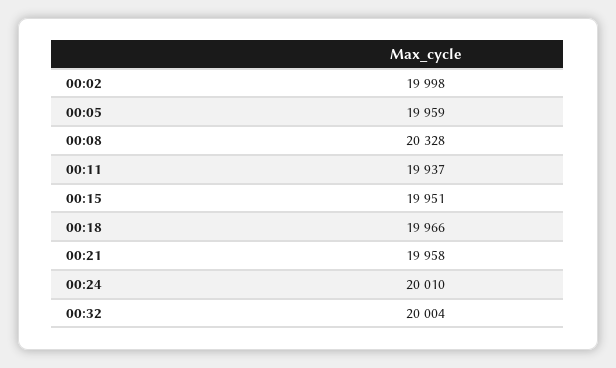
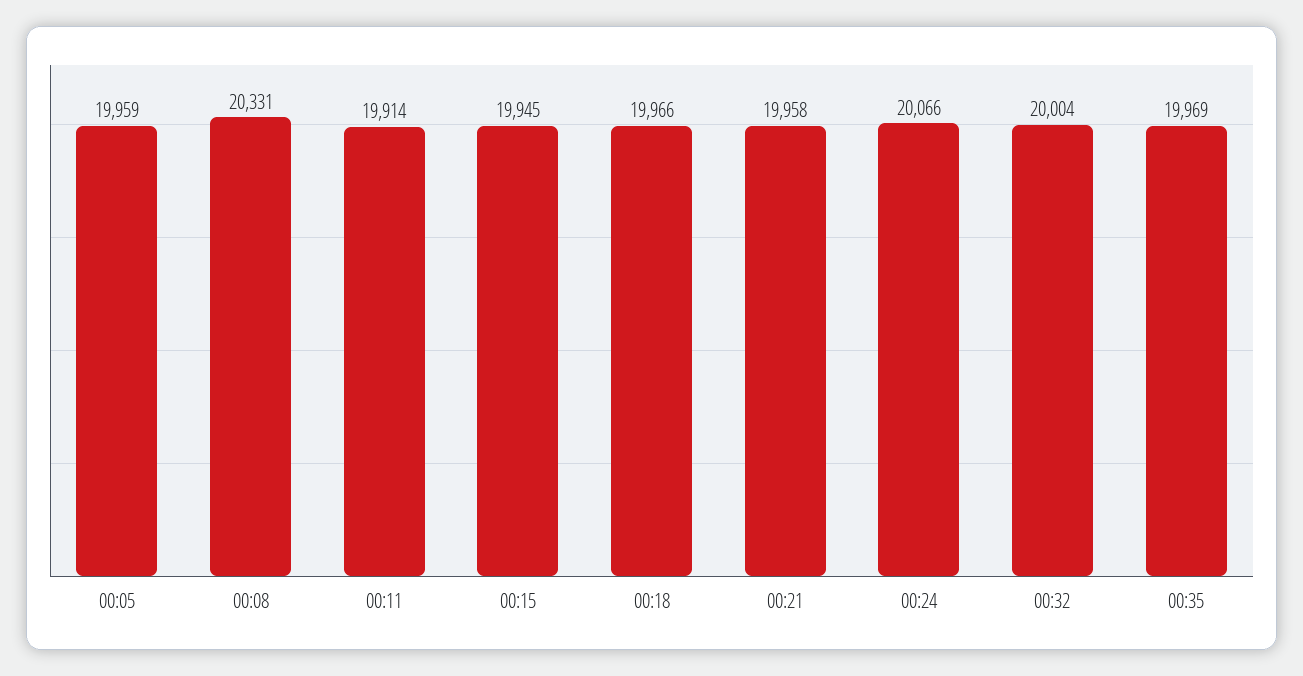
00:02: 19998 -> none
00:08: 20328 -> 20331
00:11: 19937 -> 19914
00:15: 19951 -> 19945
00:24: 20010 -> 20066
00:35: none -> 19969

